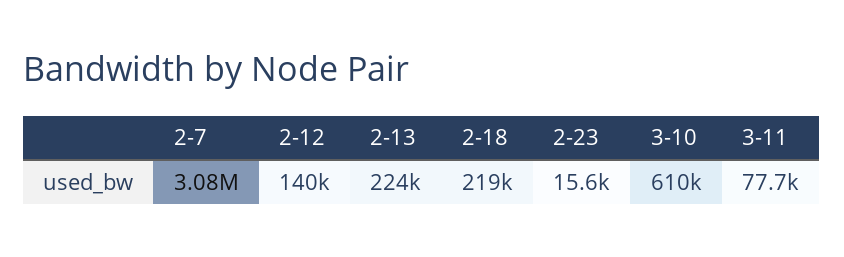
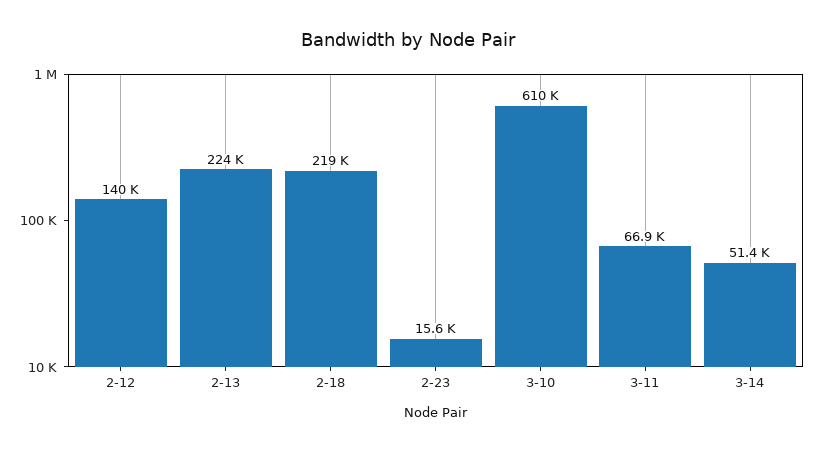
2-7: 3080000 -> none
3-11: 77700 -> 66900
3-14: none -> 51400

